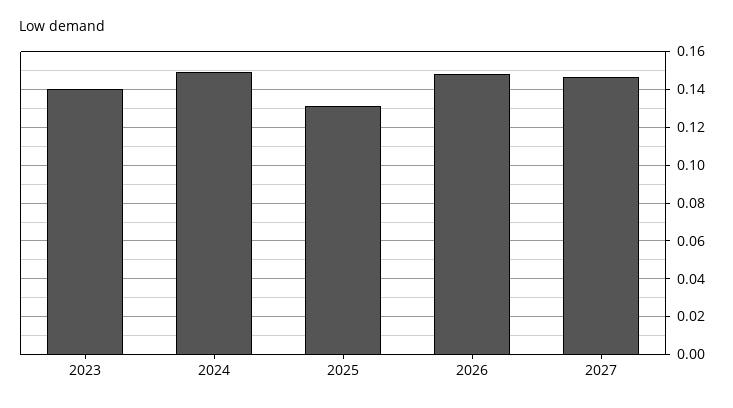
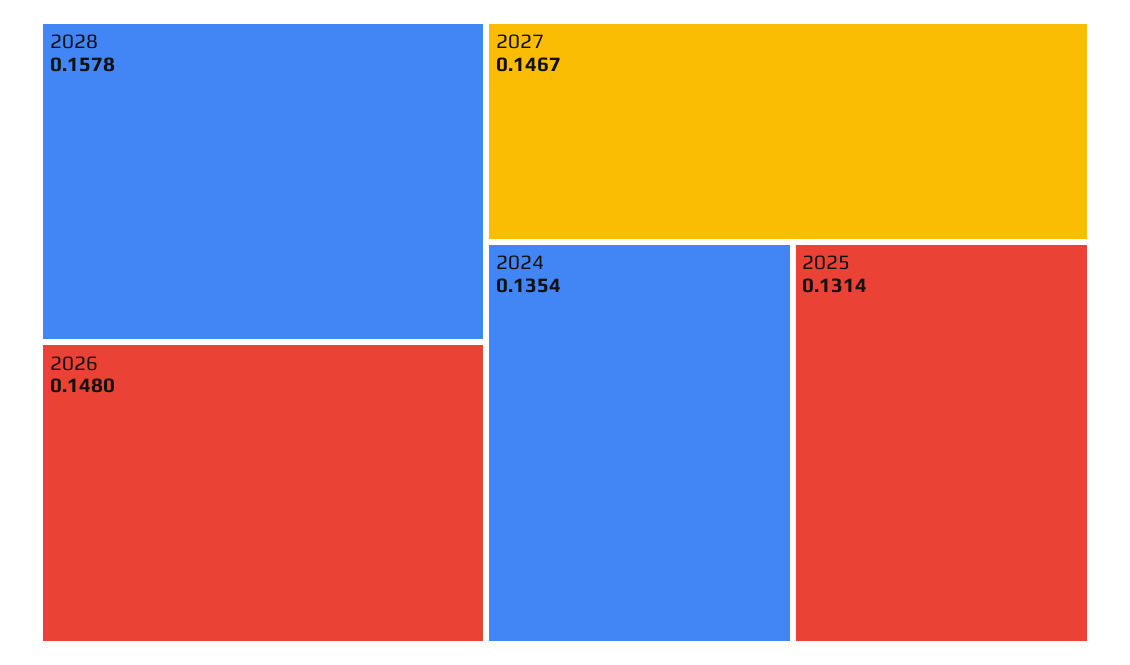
2023: 0.14 -> none
2024: 0.15 -> 0.1354
2028: none -> 0.1578

